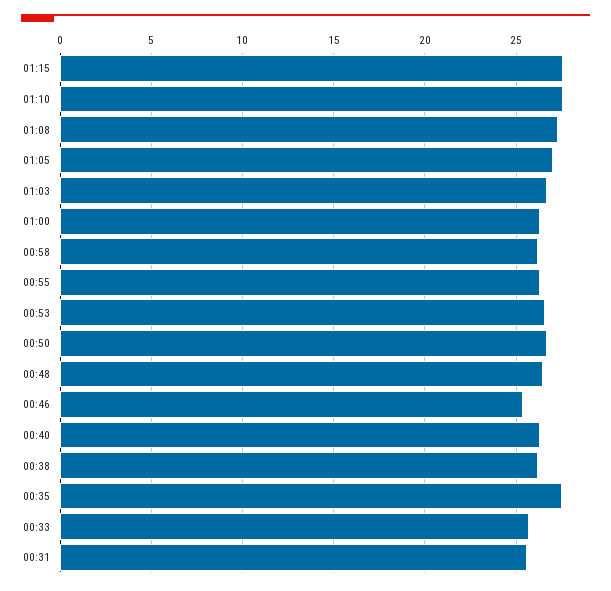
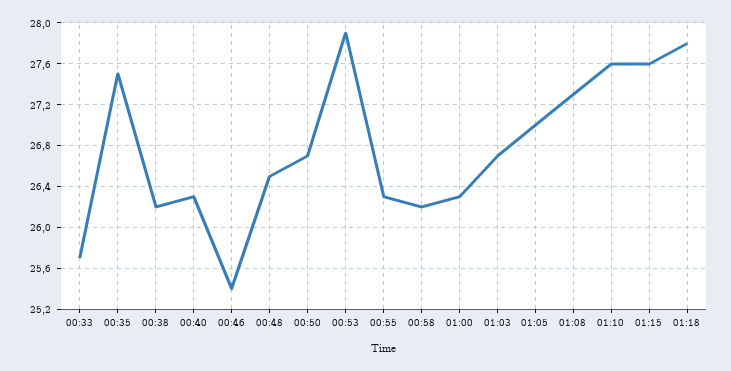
00:53: 26.5 -> 27.9
00:31: 25.5 -> none
01:18: none -> 27.8

